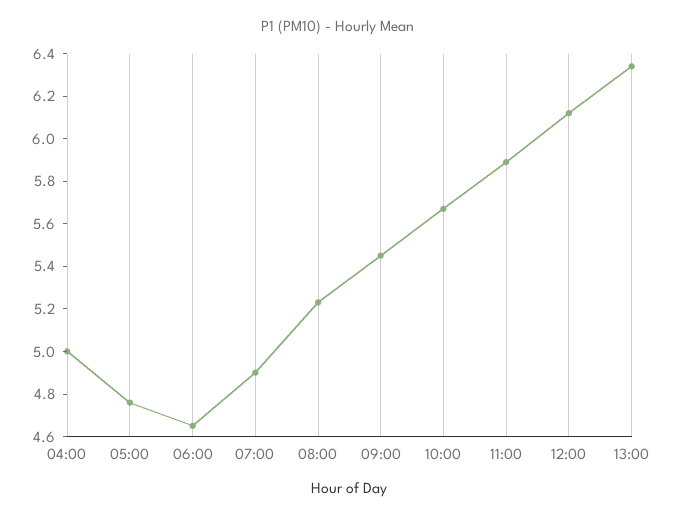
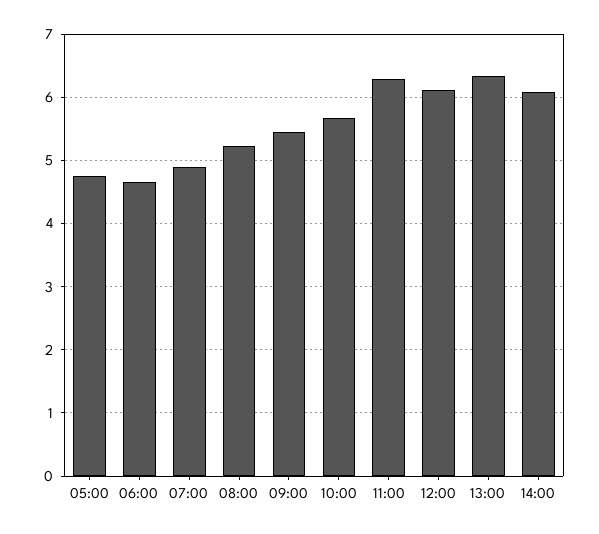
04:00: 5 -> none
11:00: 5.9 -> 6.3
14:00: none -> 6.1

